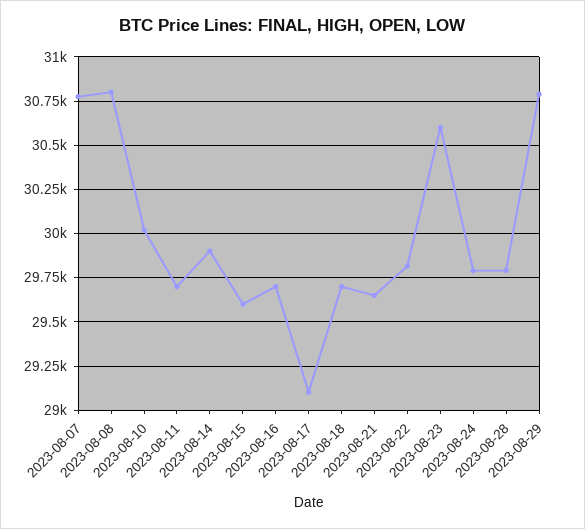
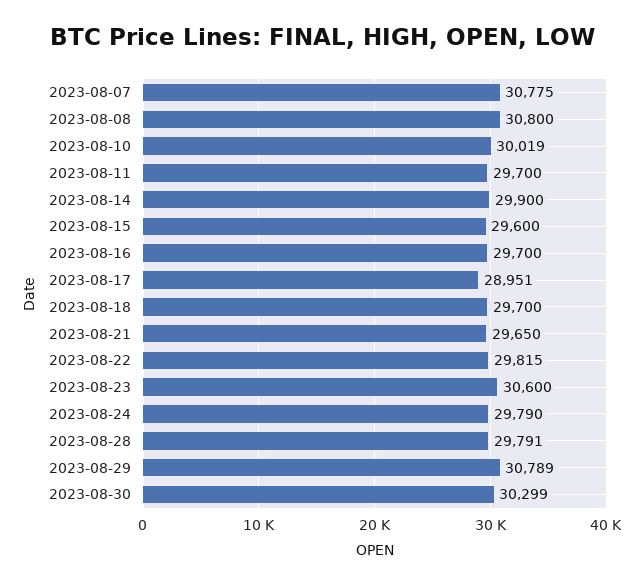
2023-08-17: 29100 -> 28951
2023-08-30: none -> 30299

